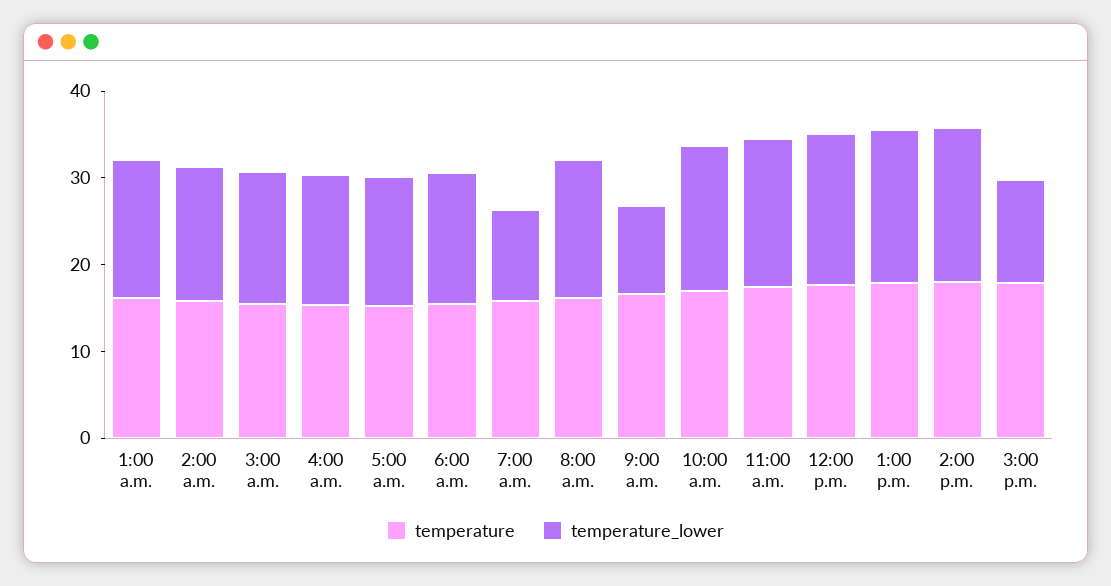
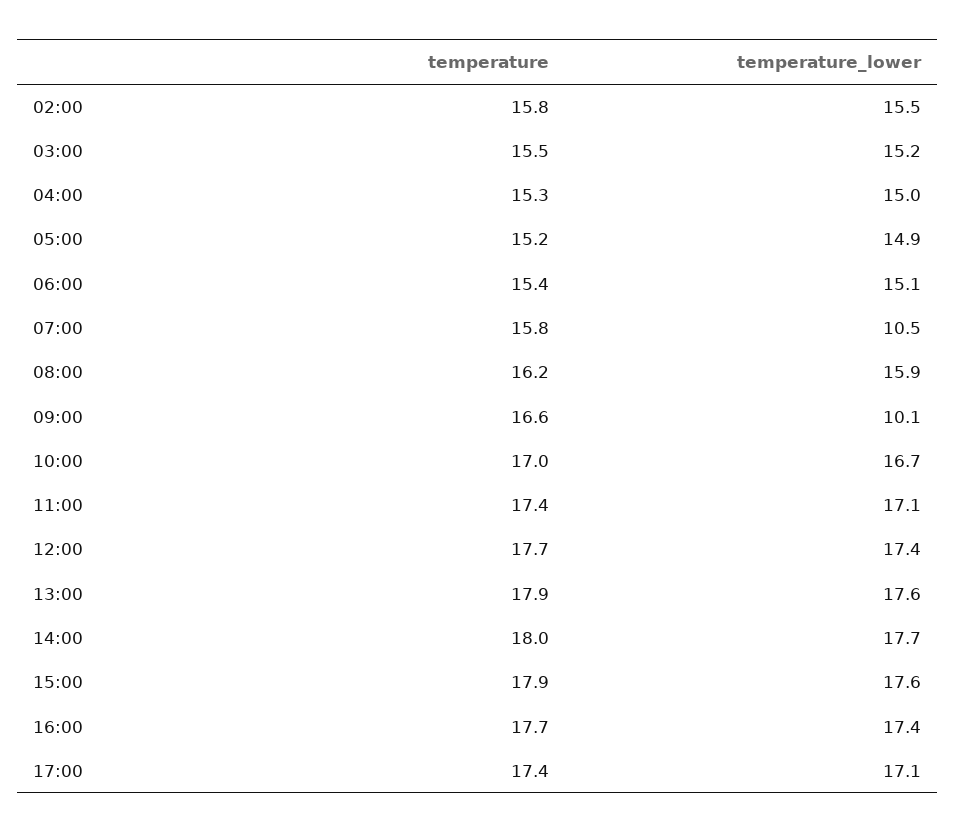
temperature, 1:00 a.m.: 16 -> none
temperature_lower, 1:00 a.m.: 16 -> none
temperature_lower, 3:00 p.m.: 12 -> 17.6
temperature, 16:00: none -> 17.7
temperature_lower, 16:00: none -> 17.4
temperature, 17:00: none -> 17.4
temperature_lower, 17:00: none -> 17.1

